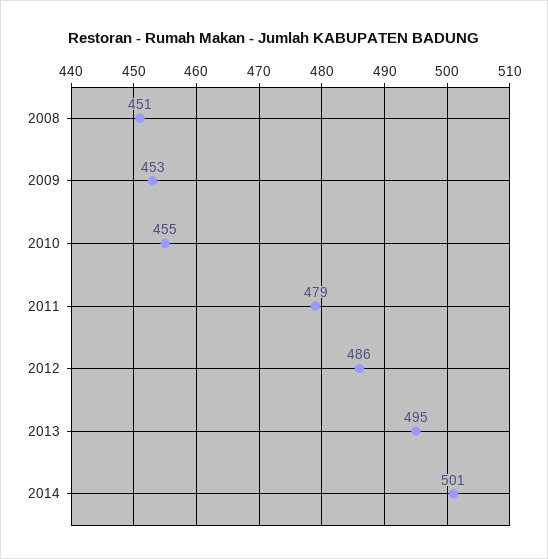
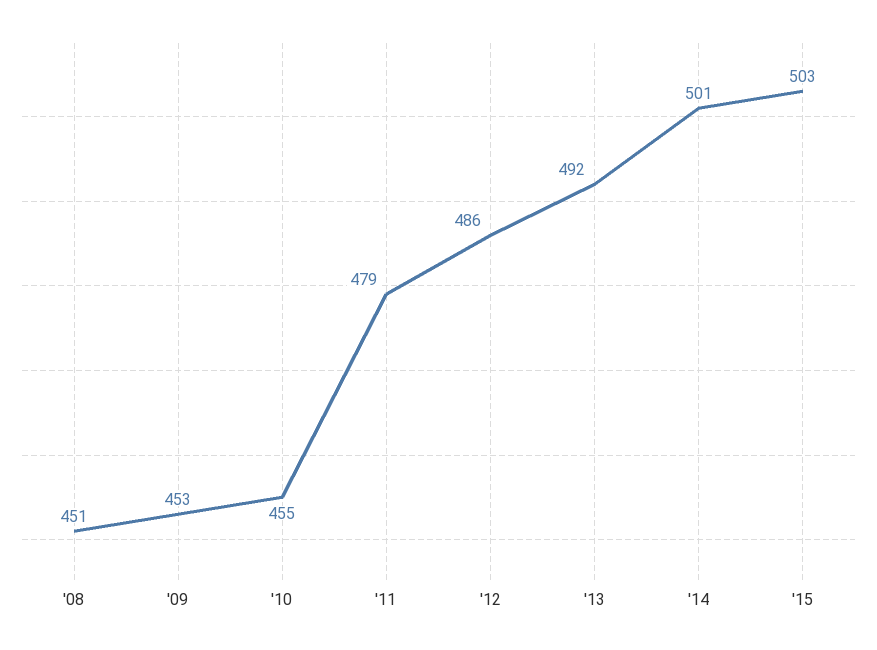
2013: 495 -> 492
'15: none -> 503

